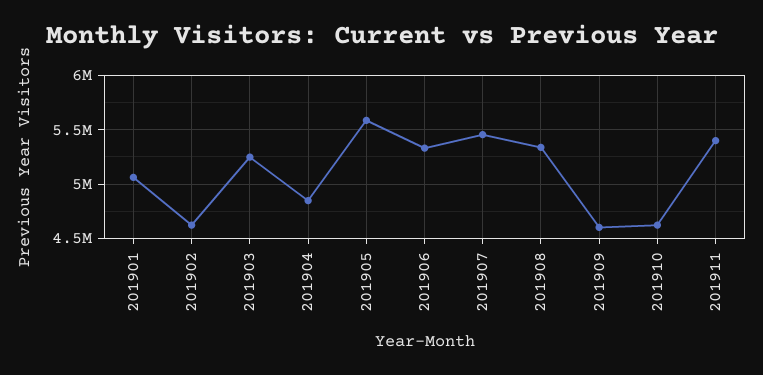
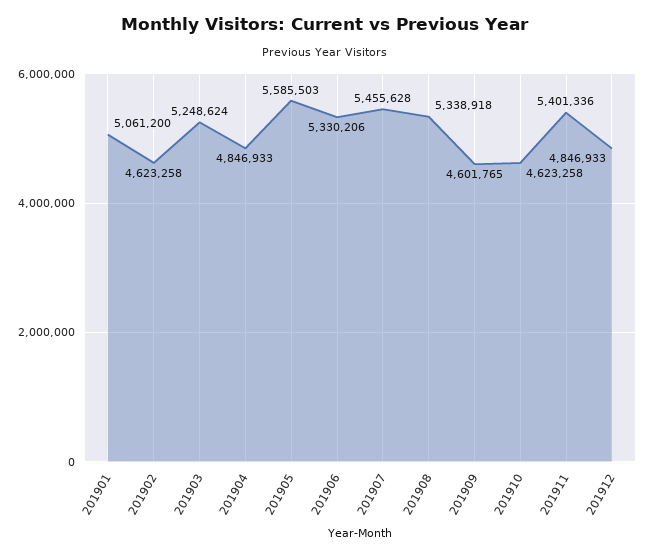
201912: none -> 4846933

